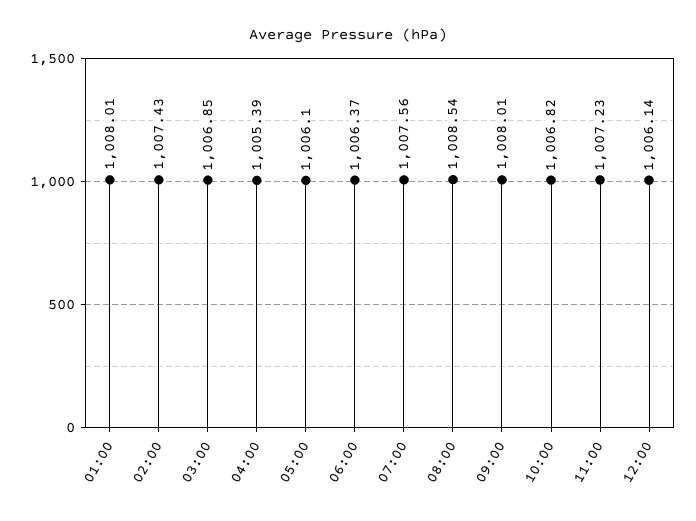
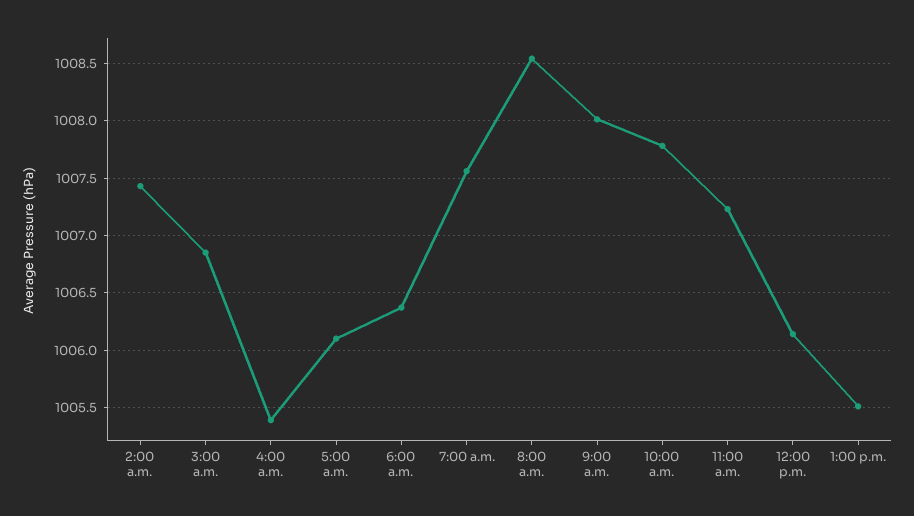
01:00: 1008.01 -> none
10:00: 1006.82 -> 1007.8
1:00 p.m.: none -> 1005.5

